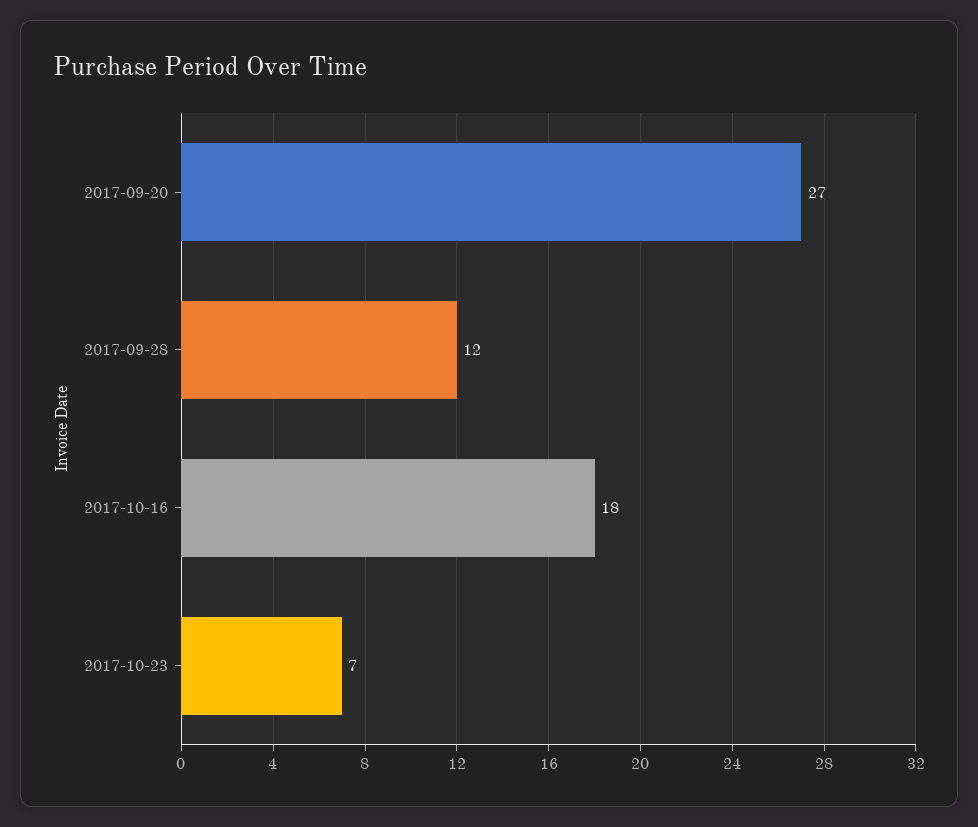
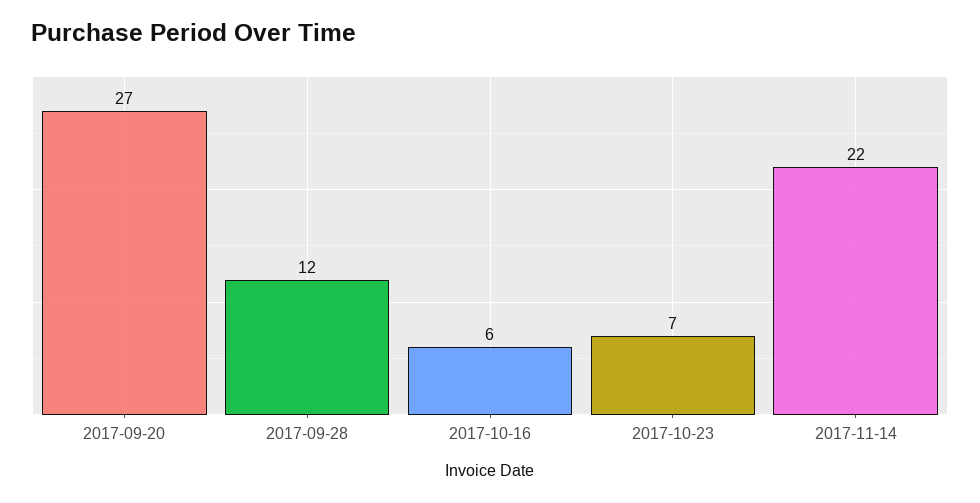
2017-10-16: 18 -> 6
2017-11-14: none -> 22

